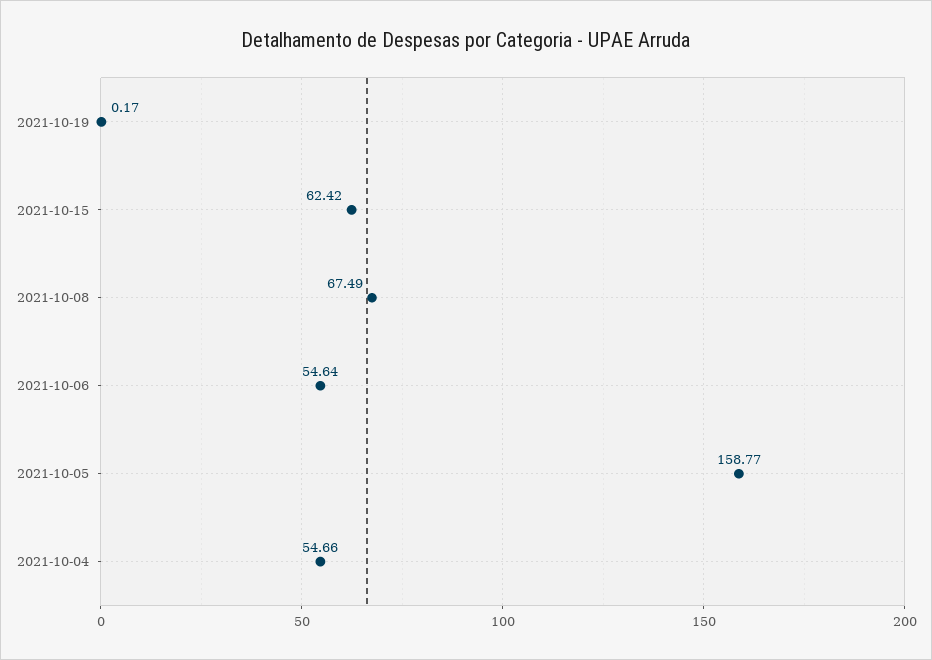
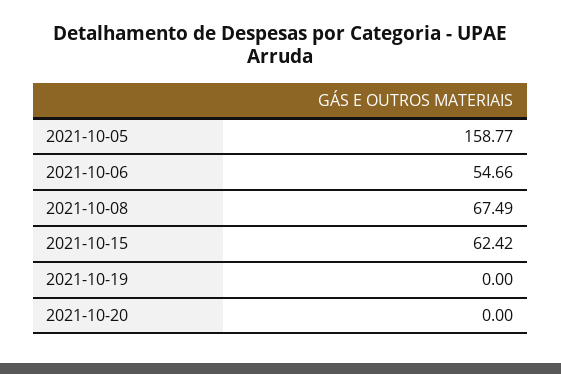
2021-10-19: 0.17 -> 0
2021-10-06: 54.64 -> 54.66
2021-10-04: 54.66 -> none
2021-10-20: none -> 0

